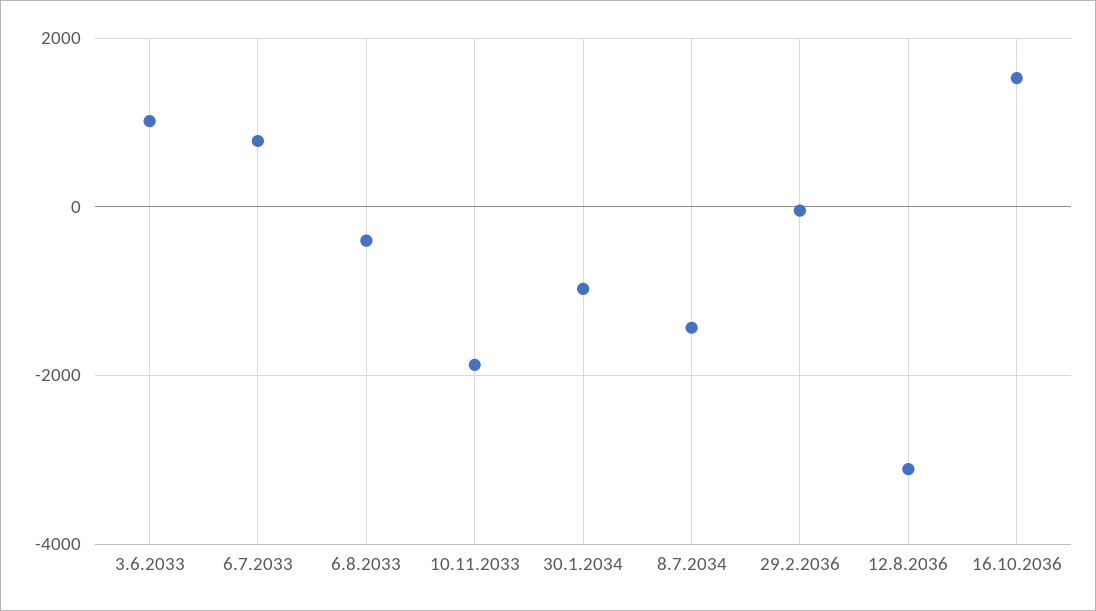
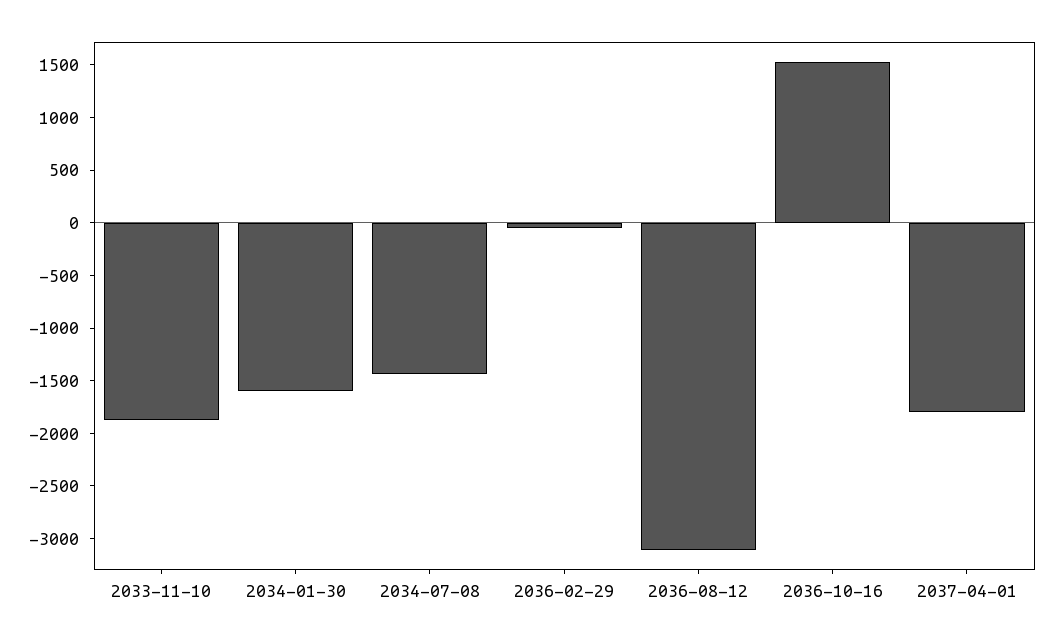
3.6.2033: 1000 -> none
6.7.2033: 800 -> none
6.8.2033: -400 -> none
30.1.2034: -1000 -> -1600
2037-04-01: none -> -1800

